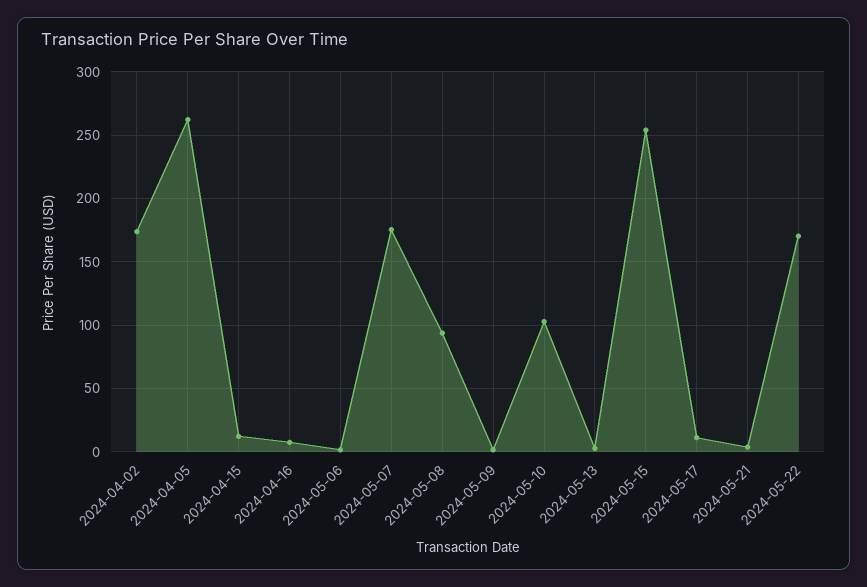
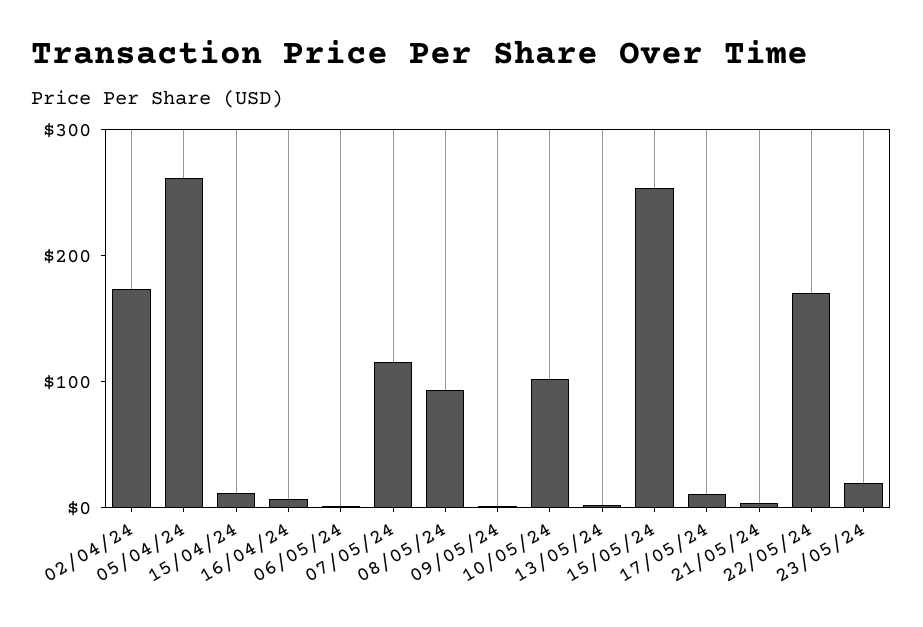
2024-05-07: 175 -> 120
23/05/24: none -> 20

